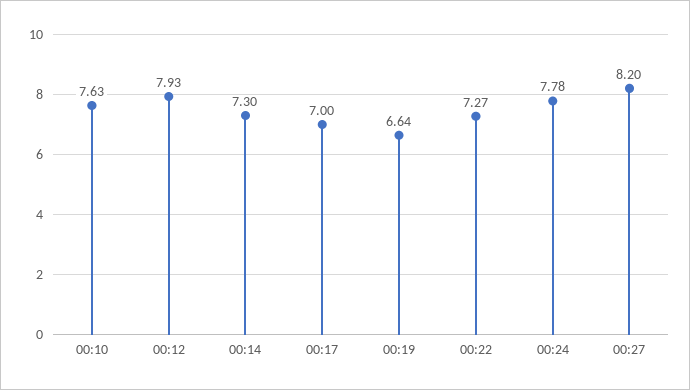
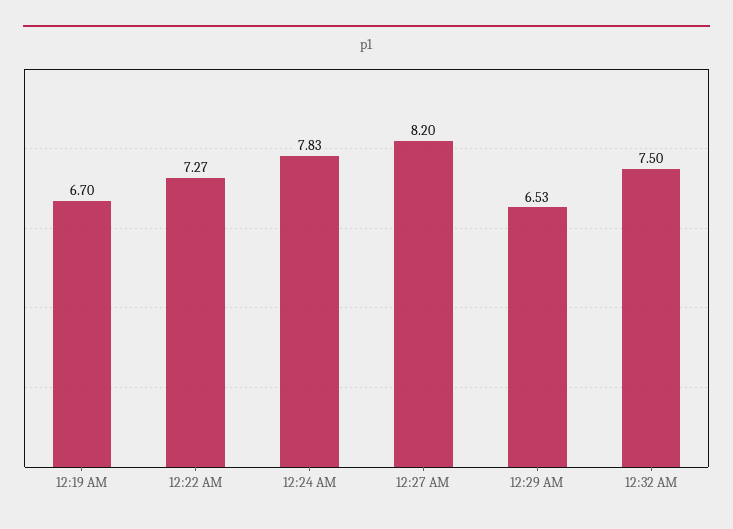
00:10: 7.63 -> none
00:12: 7.93 -> none
00:14: 7.3 -> none
00:17: 7 -> none
00:19: 6.64 -> 6.7
00:24: 7.78 -> 7.83
12:29 AM: none -> 6.53
12:32 AM: none -> 7.5

